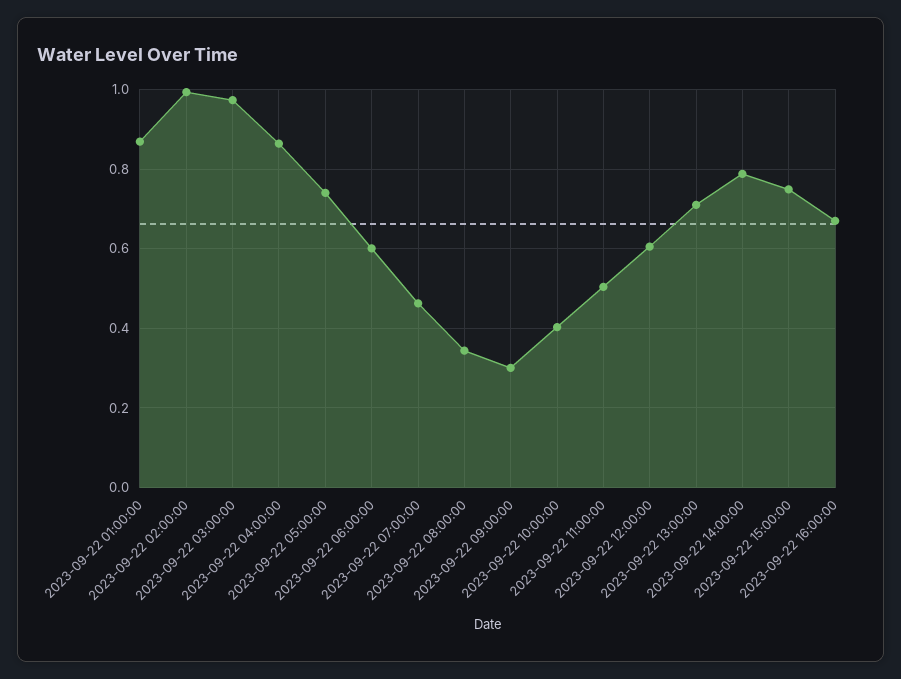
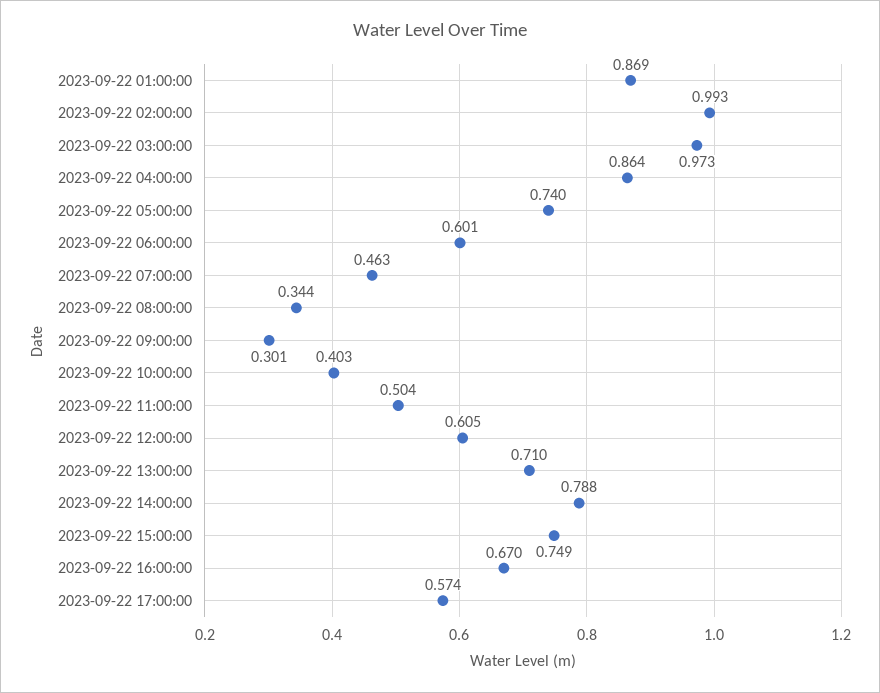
2023-09-22 17:00:00: none -> 0.574

